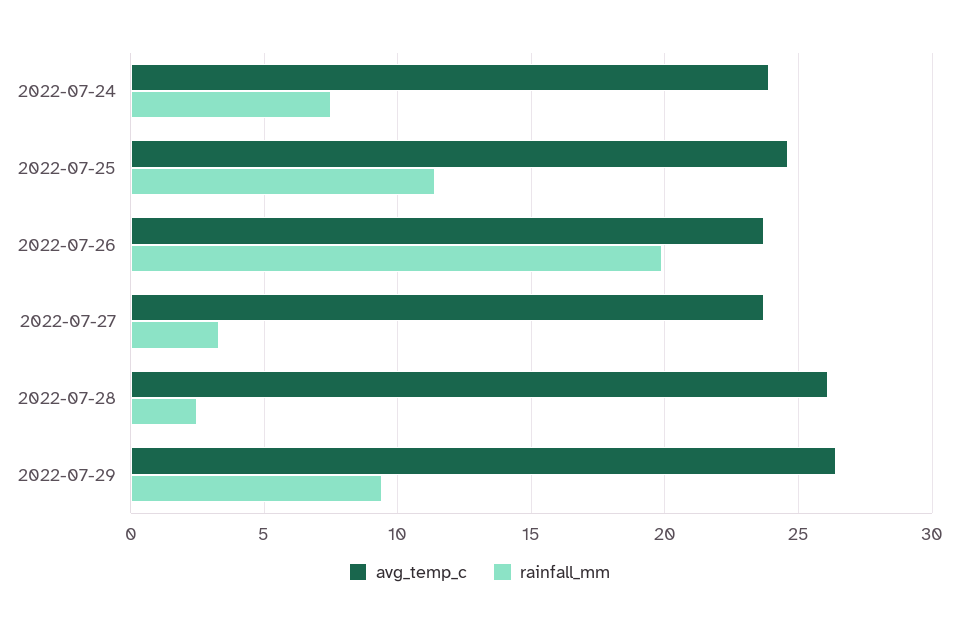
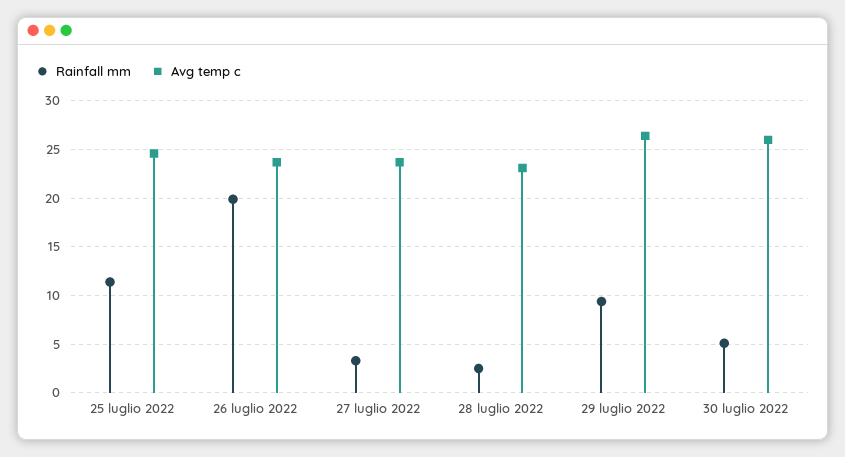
avg_temp_c, 2022-07-24: 24 -> none
rainfall_mm, 2022-07-24: 7.5 -> none
avg_temp_c, 2022-07-28: 26 -> 23
rainfall_mm, 30 luglio 2022: none -> 5
avg_temp_c, 30 luglio 2022: none -> 26

